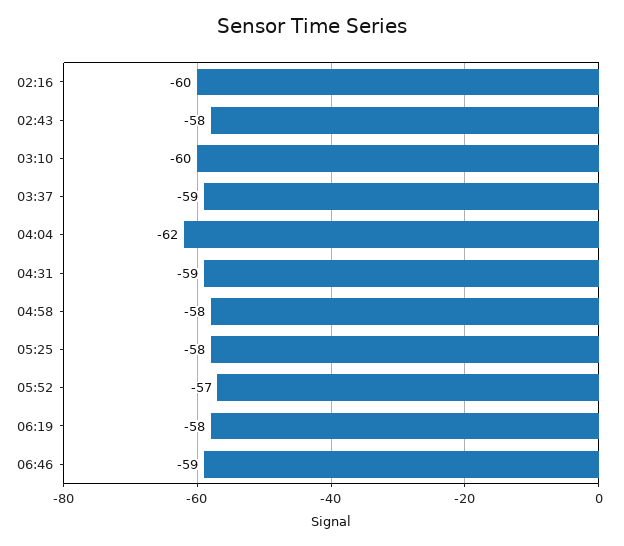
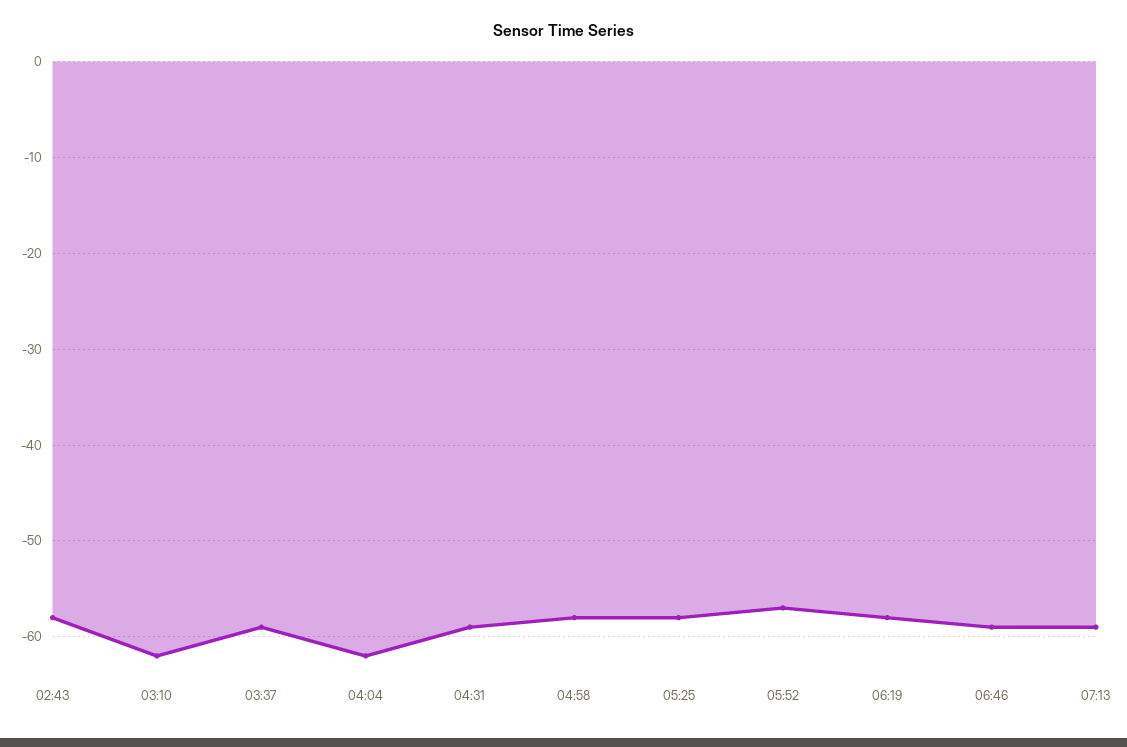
02:16: -60 -> none
03:10: -60 -> -62
07:13: none -> -59

